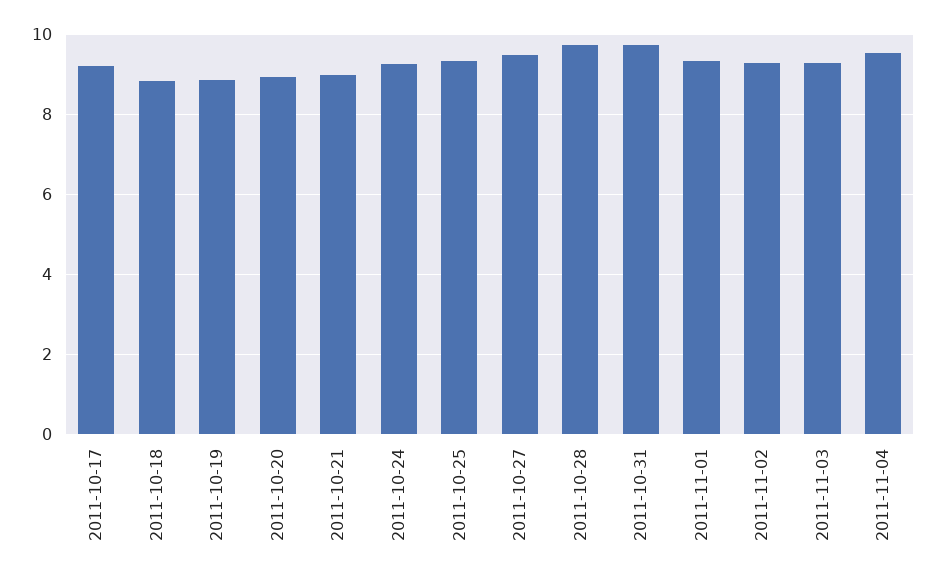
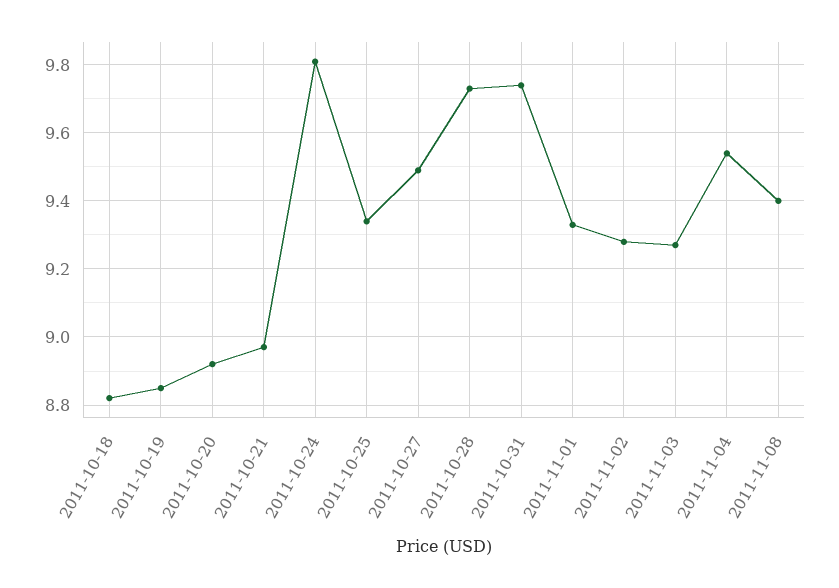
2011-10-17: 9.2 -> none
2011-10-24: 9.2 -> 9.8
2011-11-08: none -> 9.4

